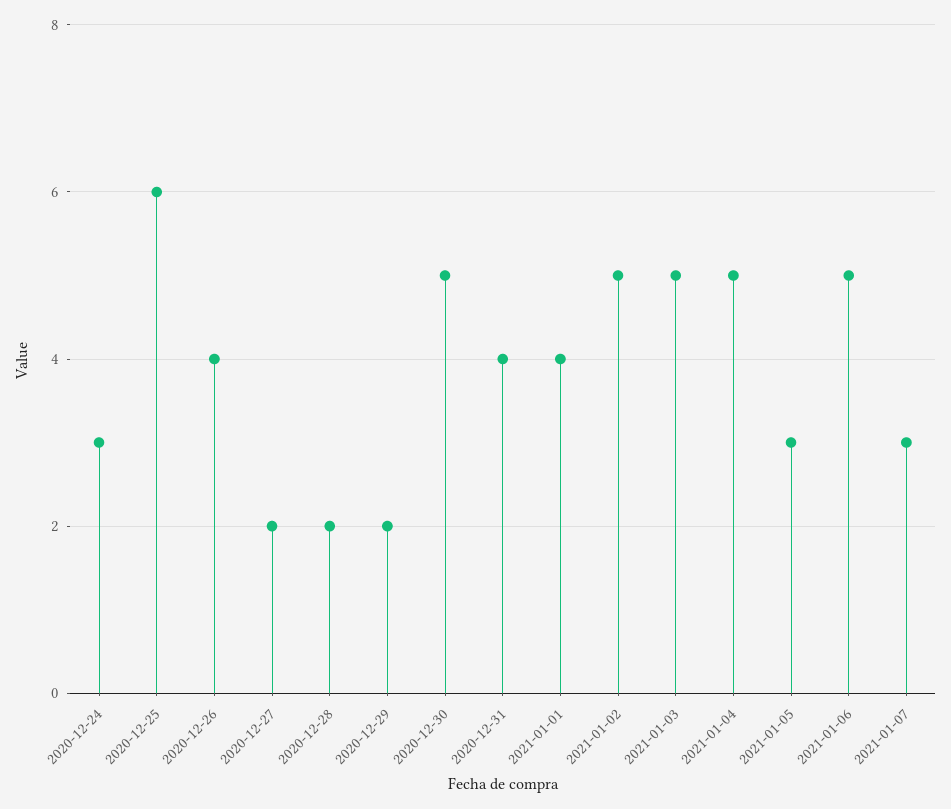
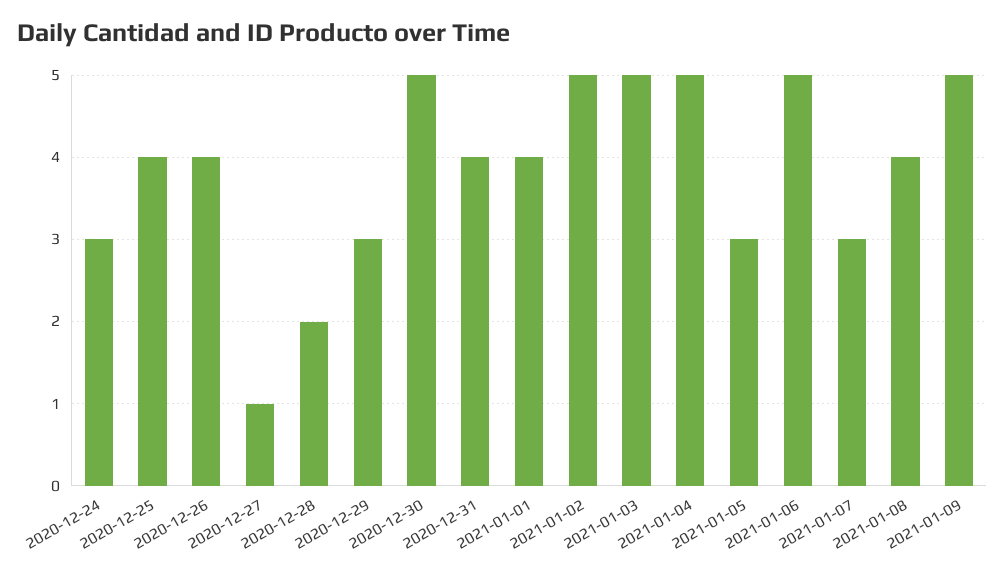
2020-12-25: 6 -> 4
2020-12-27: 2 -> 1
2020-12-29: 2 -> 3
2021-01-08: none -> 4
2021-01-09: none -> 5

